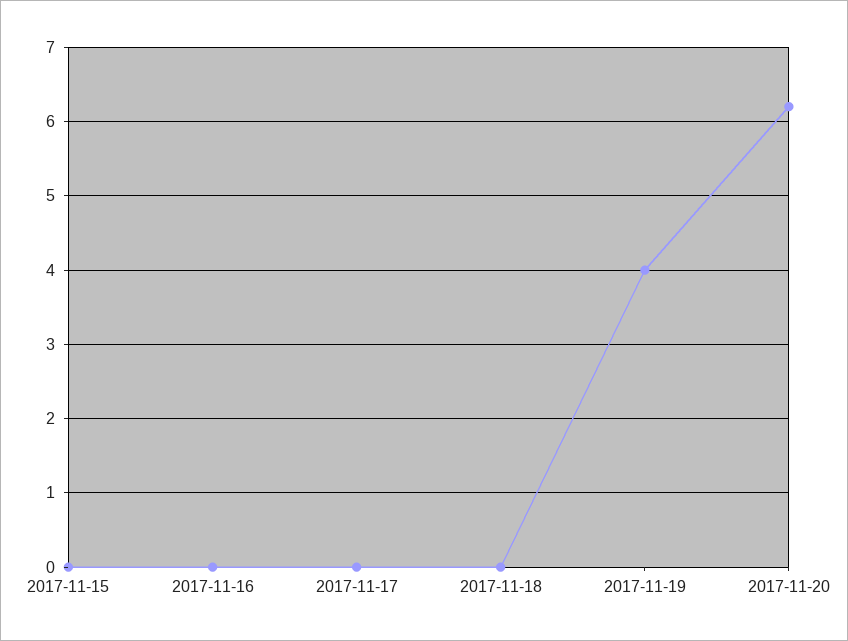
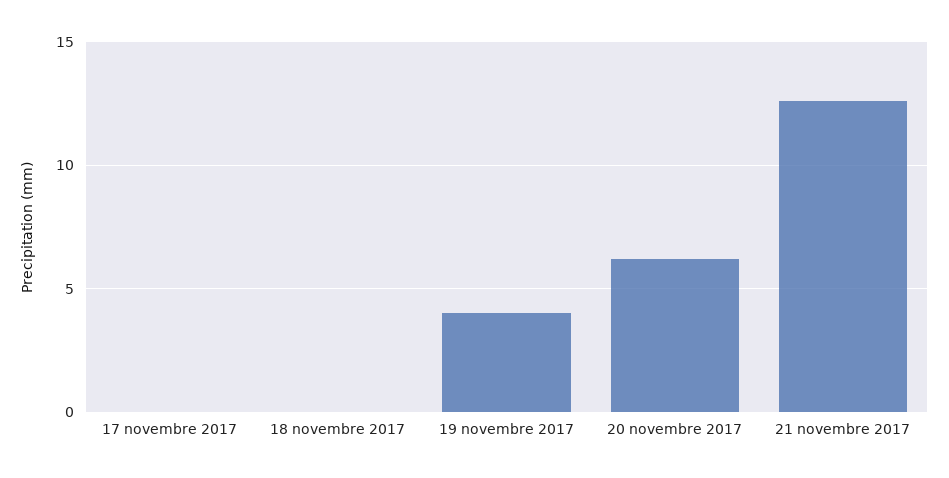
2017-11-15: 0 -> none
2017-11-16: 0 -> none
21 novembre 2017: none -> 12.5

